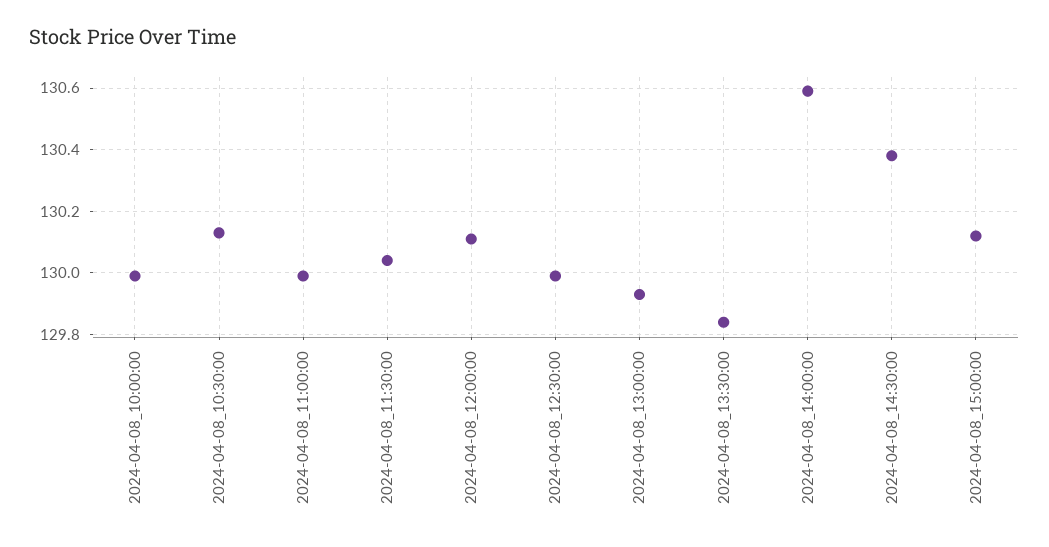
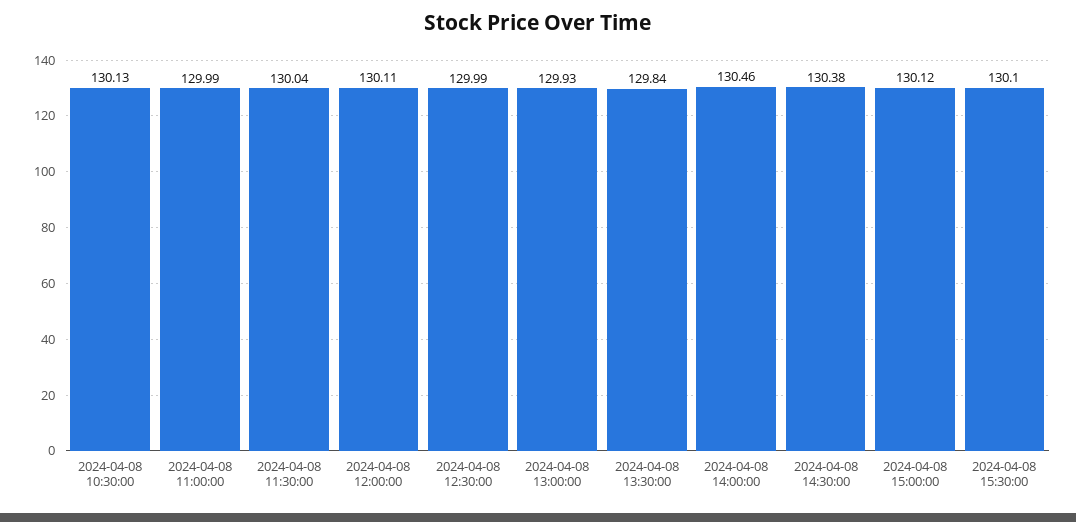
2024-04-08_10:00:00: 130 -> none
2024-04-08_14:00:00: 130.6 -> 130.46
2024-04-08 15:30:00: none -> 130.1

